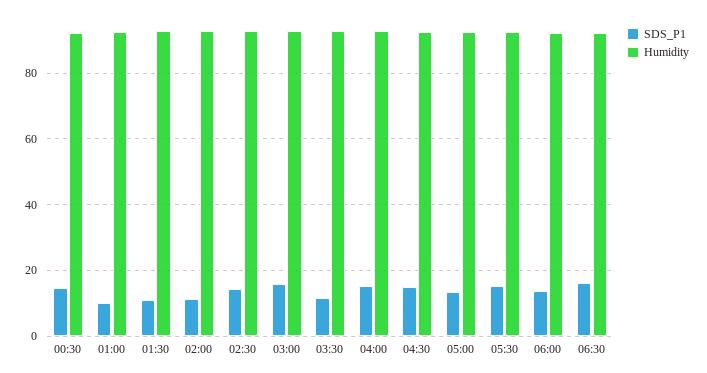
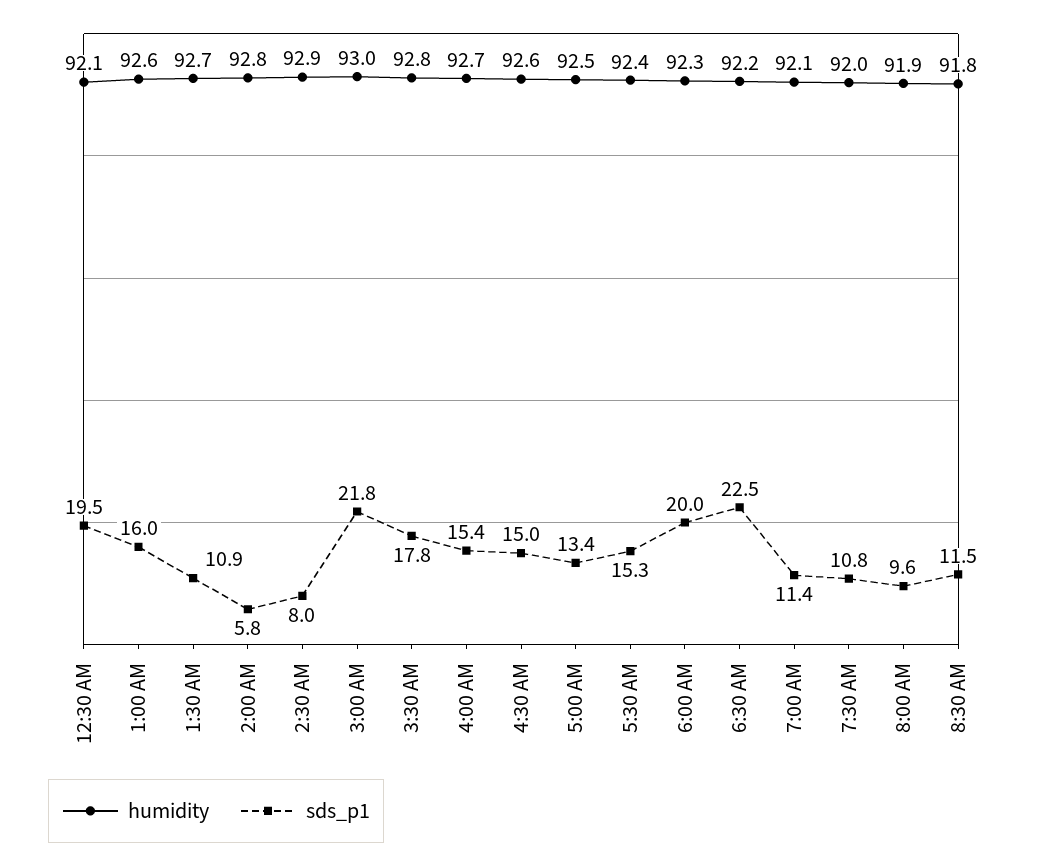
SDS_P1, 00:30: 14 -> 19.5
SDS_P1, 01:00: 10 -> 16
SDS_P1, 02:00: 12 -> 5.8
SDS_P1, 02:30: 14 -> 8
SDS_P1, 03:00: 16 -> 21.8
SDS_P1, 03:30: 12 -> 17.8
SDS_P1, 06:00: 14 -> 20
SDS_P1, 06:30: 16 -> 22.5
Humidity, 7:00 AM: none -> 92.1
SDS_P1, 7:00 AM: none -> 11.4
Humidity, 7:30 AM: none -> 92
SDS_P1, 7:30 AM: none -> 10.8
Humidity, 8:00 AM: none -> 91.9
SDS_P1, 8:00 AM: none -> 9.6
Humidity, 8:30 AM: none -> 91.8
SDS_P1, 8:30 AM: none -> 11.5

